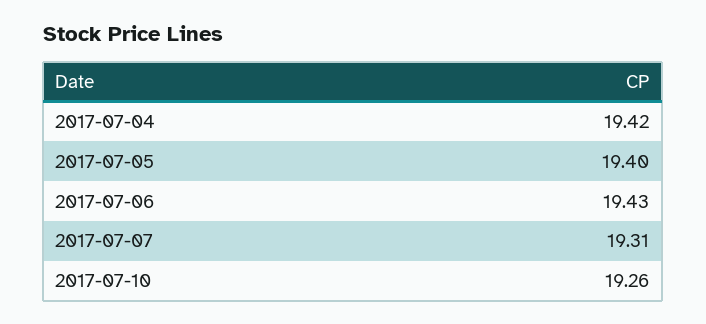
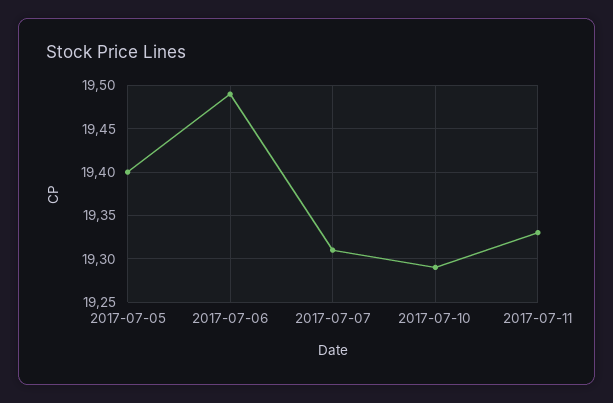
2017-07-04: 19.42 -> none
2017-07-06: 19.43 -> 19.49
2017-07-10: 19.26 -> 19.29
2017-07-11: none -> 19.33

